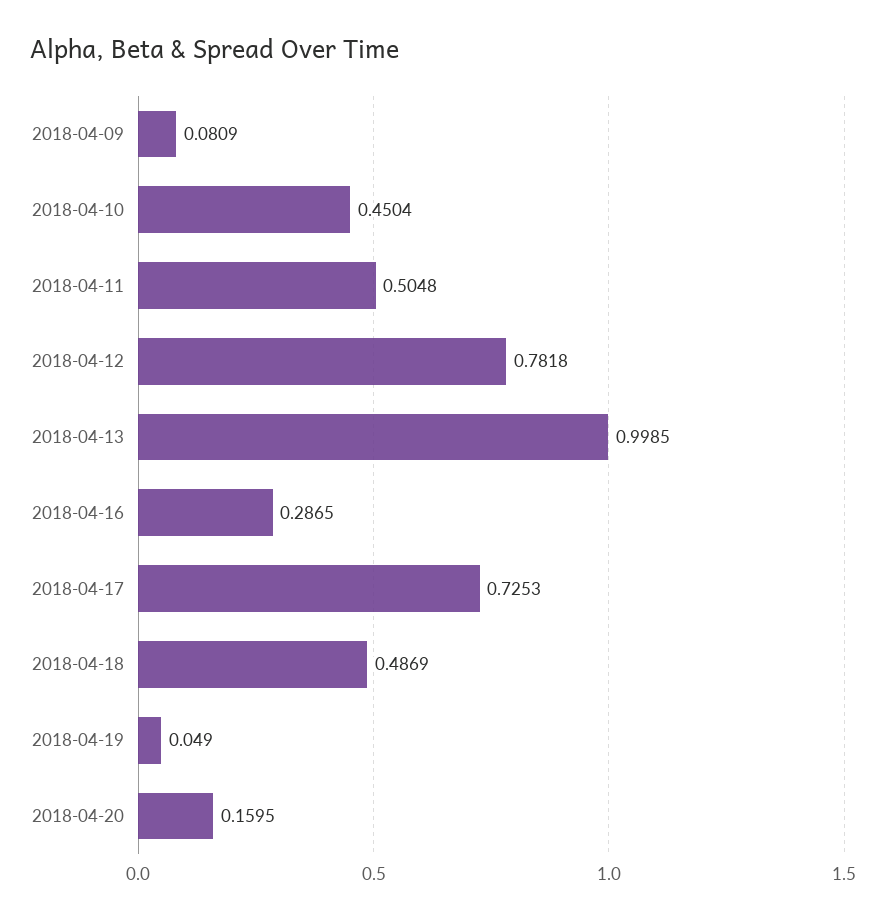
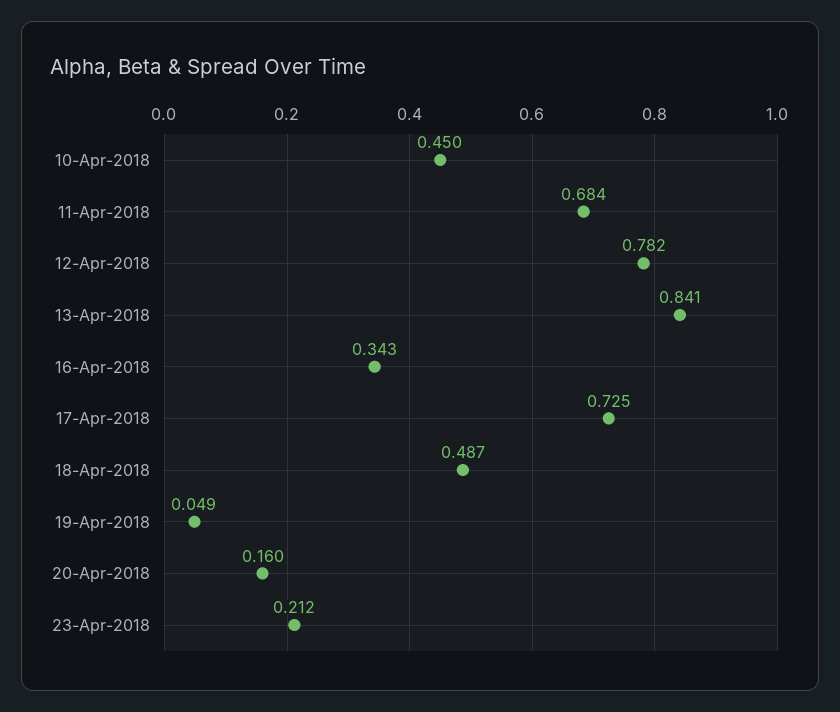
2018-04-09: 0.0809 -> none
2018-04-11: 0.5048 -> 0.684
2018-04-13: 0.9985 -> 0.841
2018-04-16: 0.2865 -> 0.343
23-Apr-2018: none -> 0.212

